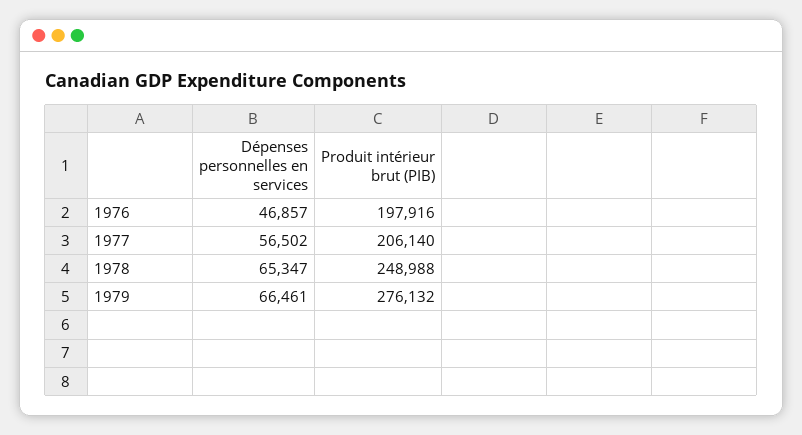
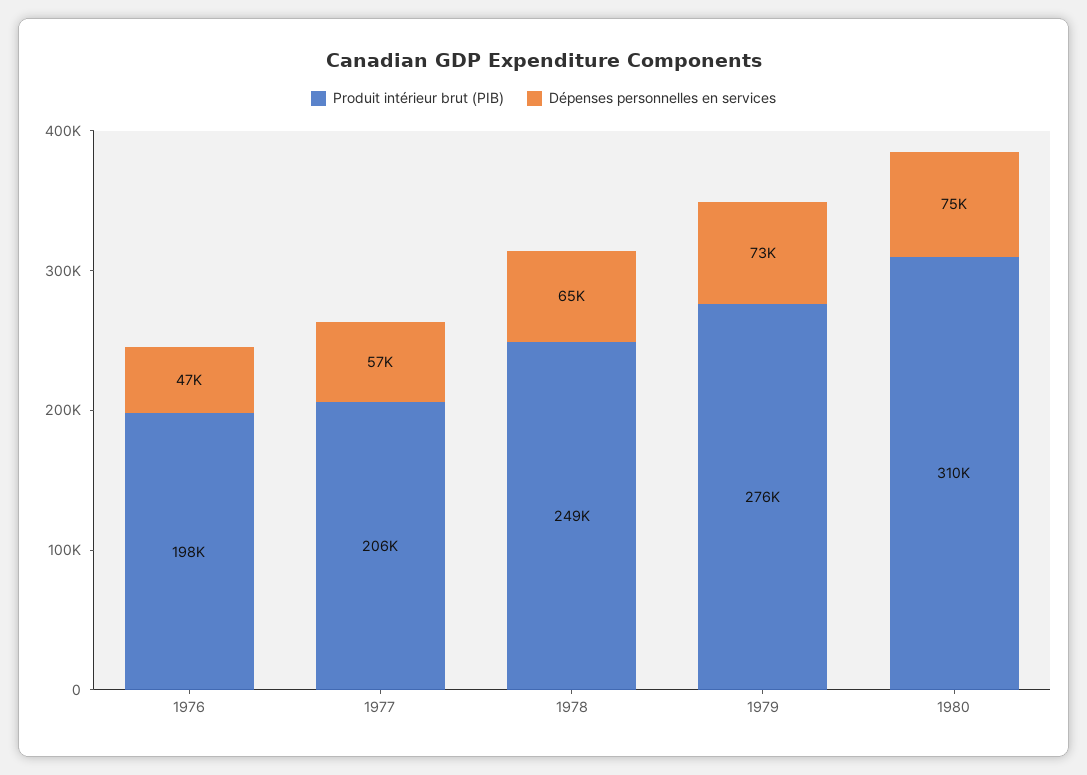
Dépenses personnelles en services, 1979: 66461 -> 73000
Produit intérieur brut (PIB), 1980: none -> 310000
Dépenses personnelles en services, 1980: none -> 75000

